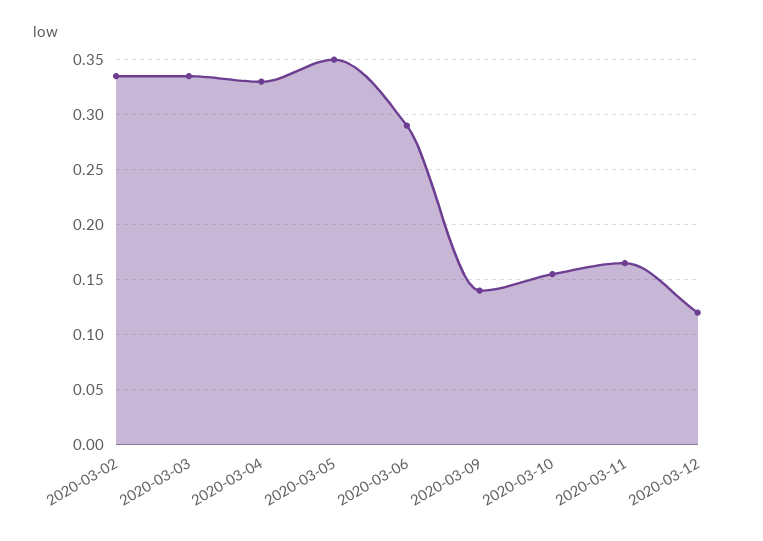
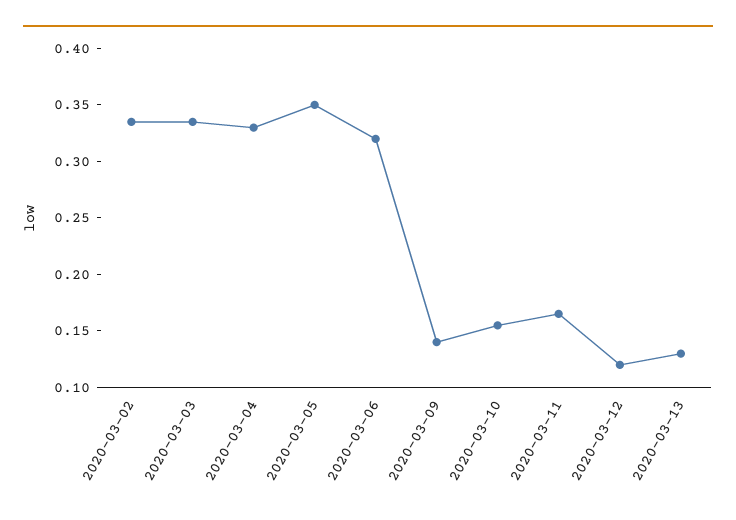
2020-03-06: 0.29 -> 0.32
2020-03-13: none -> 0.13

